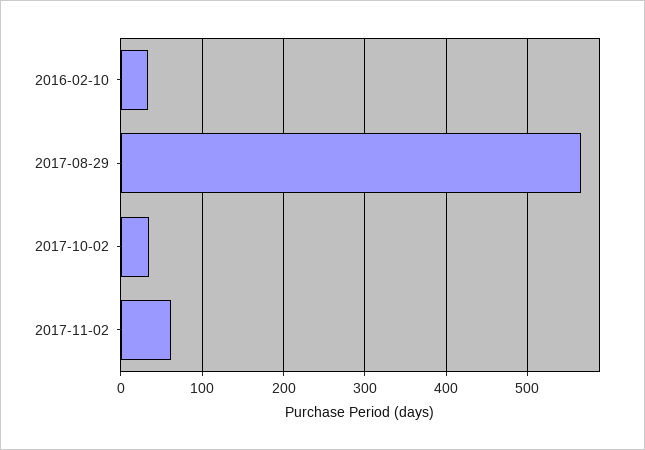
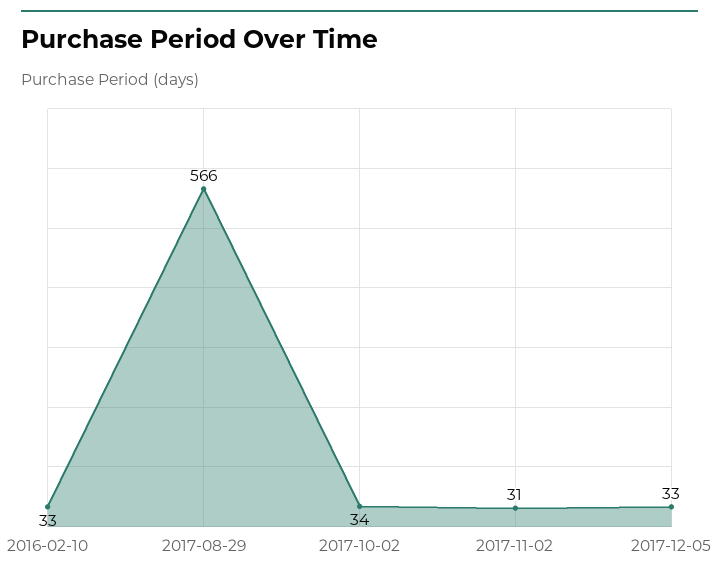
2017-11-02: 60 -> 31
2017-12-05: none -> 33

